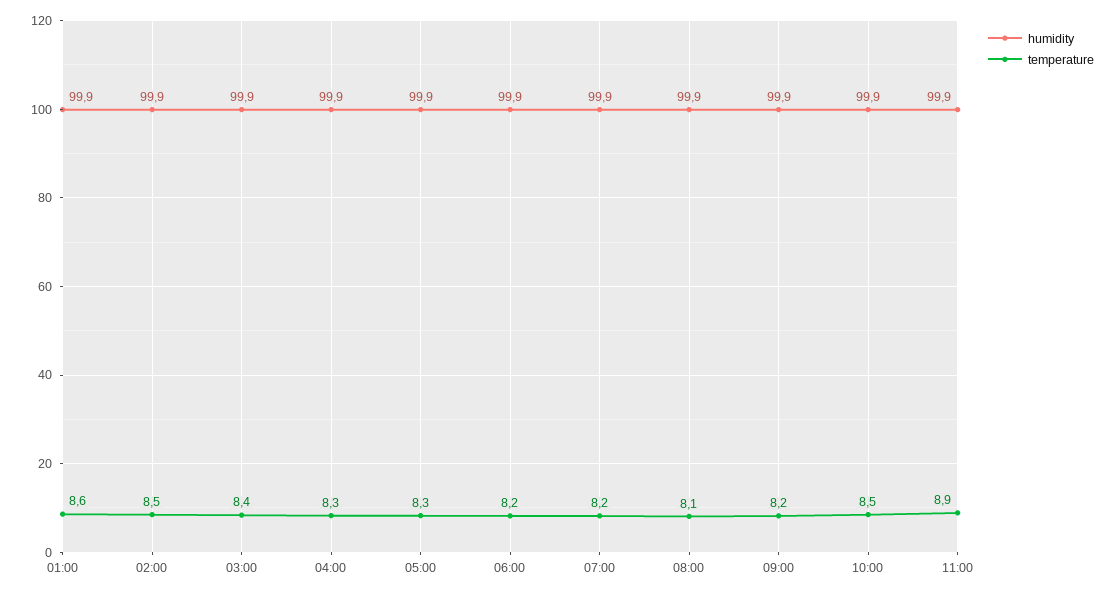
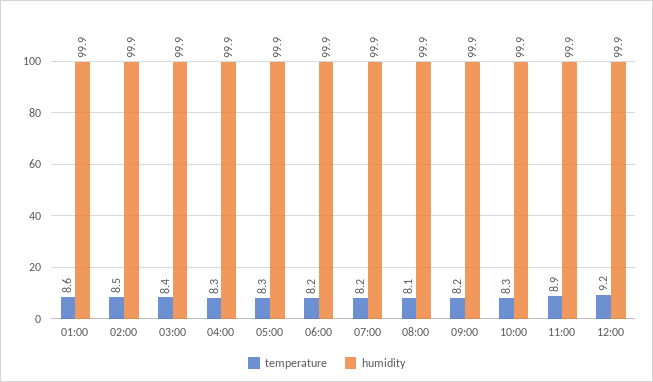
temperature, 10:00: 8.5 -> 8.3
temperature, 12:00: none -> 9.2
humidity, 12:00: none -> 99.9

